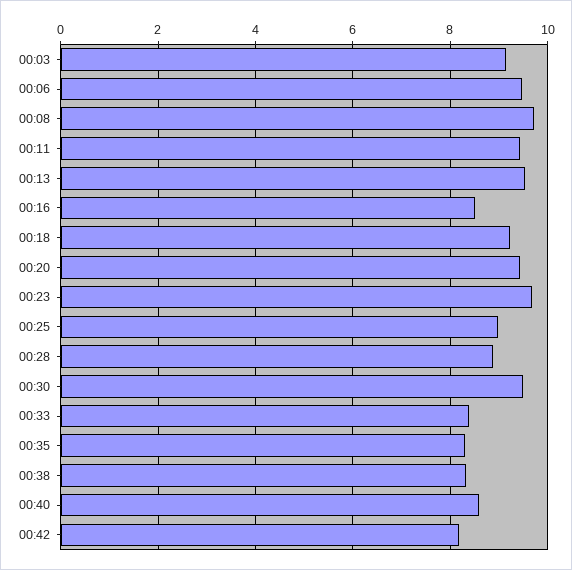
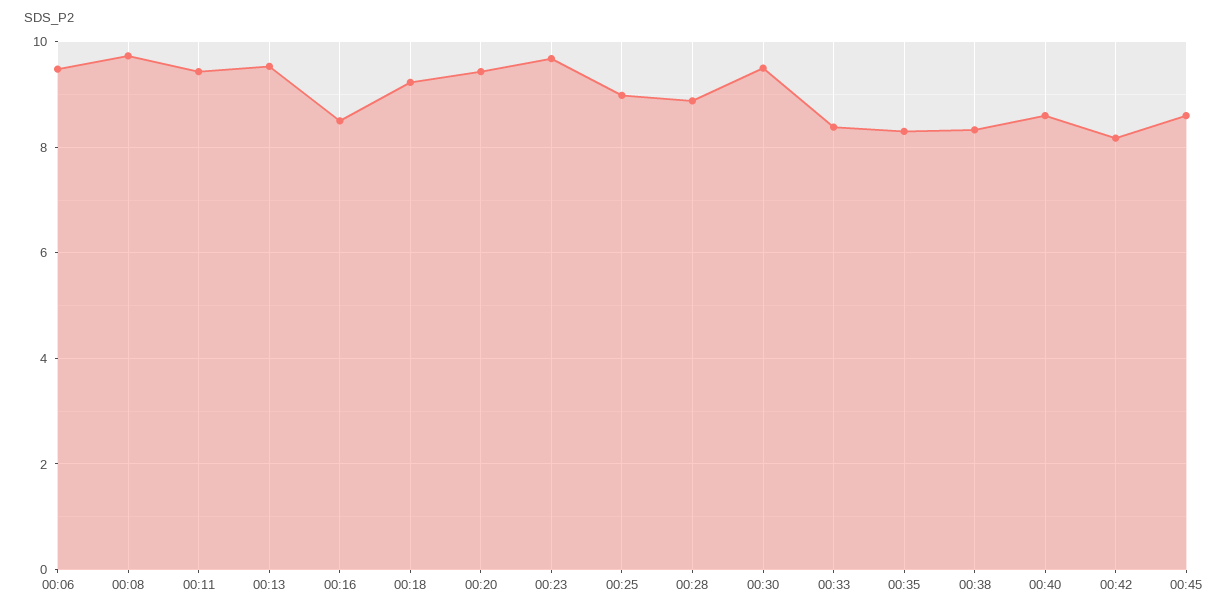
00:03: 9.2 -> none
00:45: none -> 8.6

